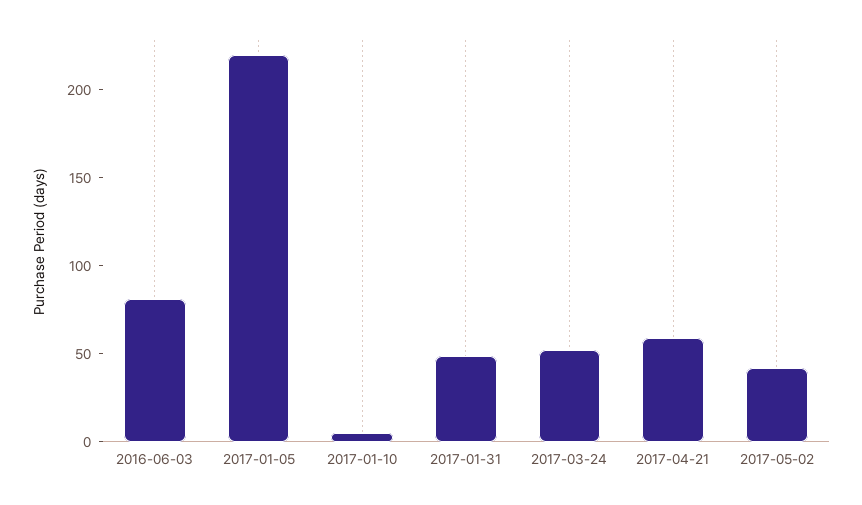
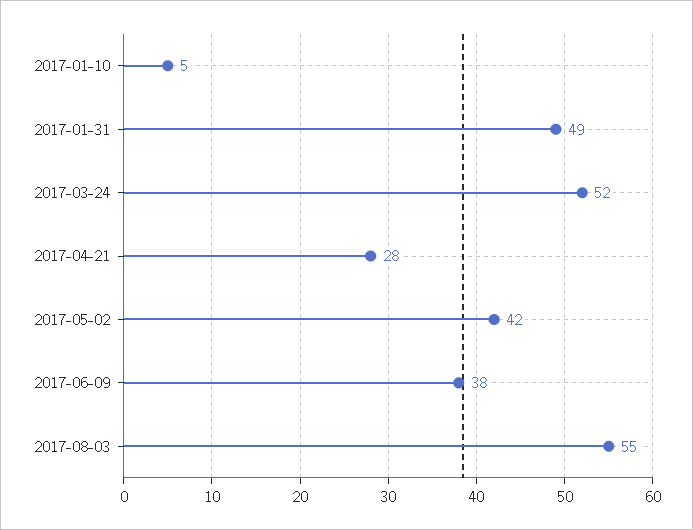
2016-06-03: 80 -> none
2017-01-05: 220 -> none
2017-04-21: 60 -> 28
2017-06-09: none -> 38
2017-08-03: none -> 55

